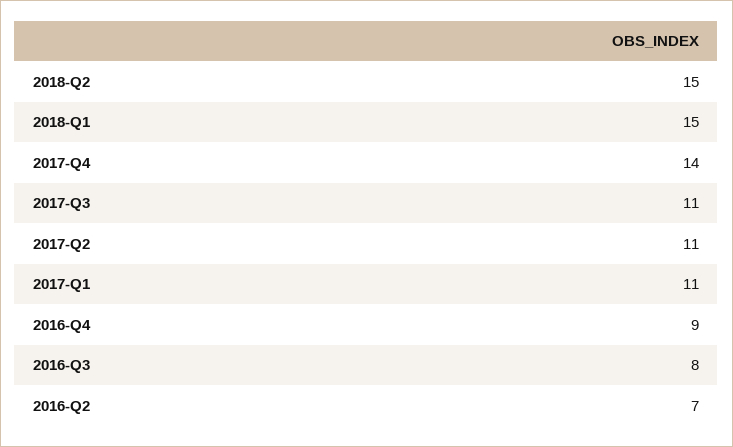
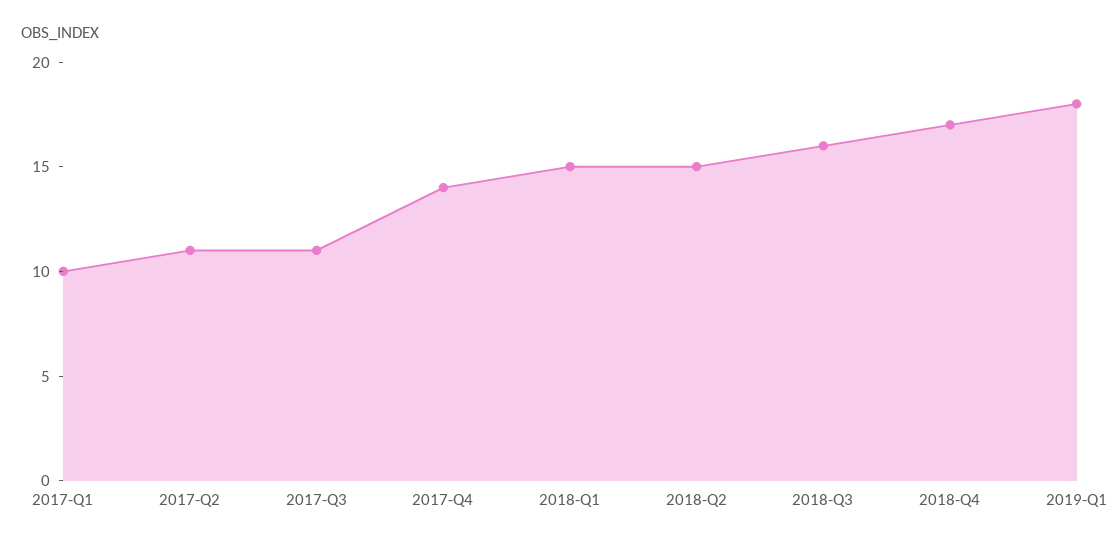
2017-Q1: 11 -> 10
2016-Q4: 9 -> none
2016-Q3: 8 -> none
2016-Q2: 7 -> none
2018-Q3: none -> 16
2018-Q4: none -> 17
2019-Q1: none -> 18

